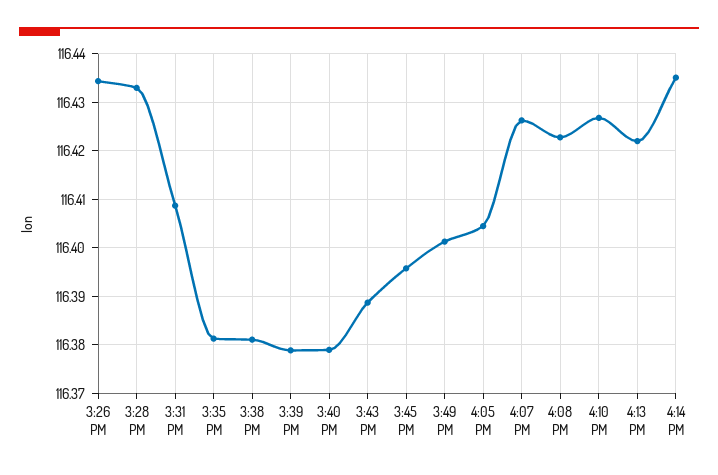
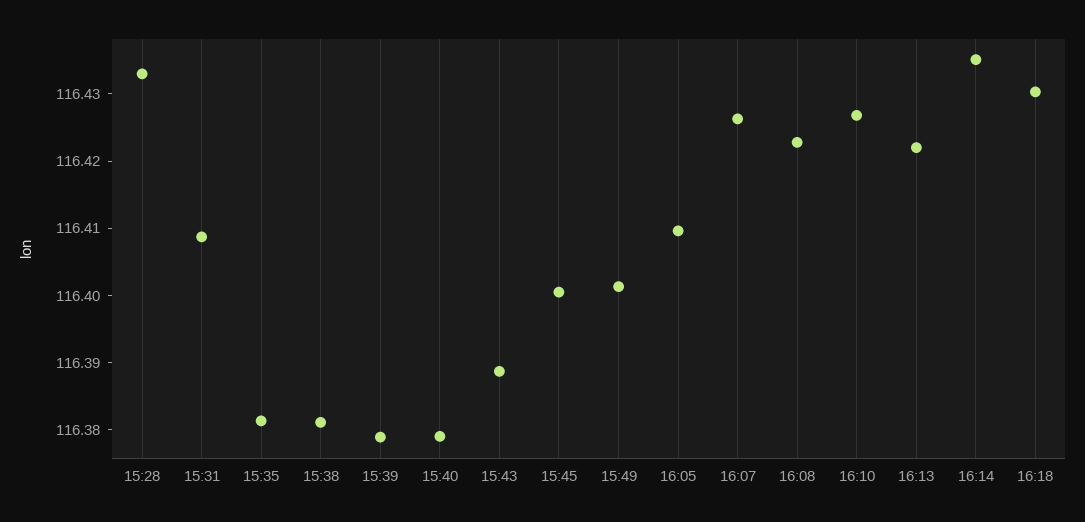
3:26 PM: 116.434 -> none
3:45 PM: 116.396 -> 116.4
4:05 PM: 116.404 -> 116.41
16:18: none -> 116.43

